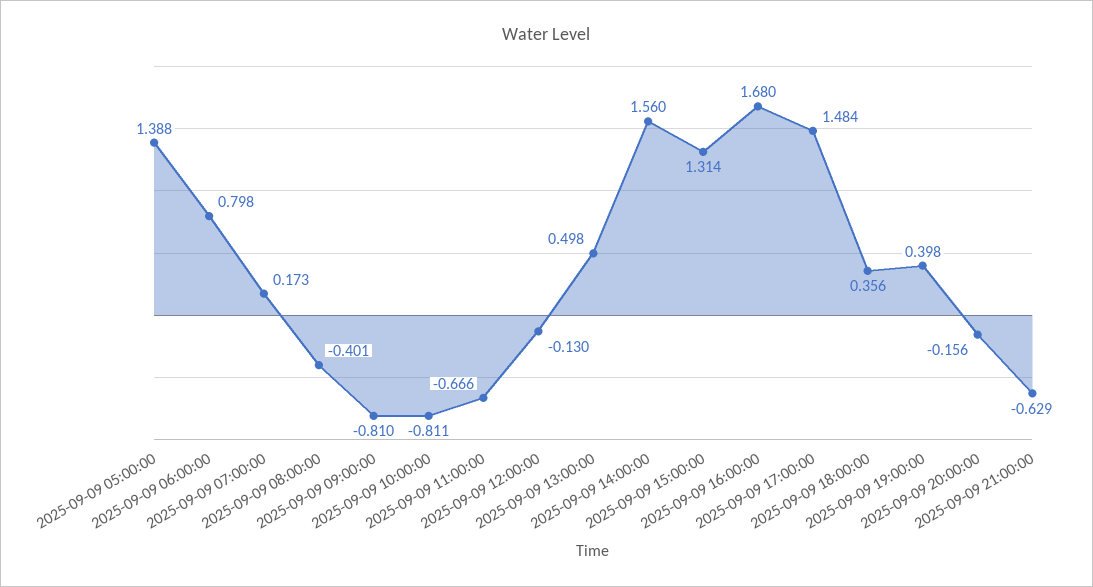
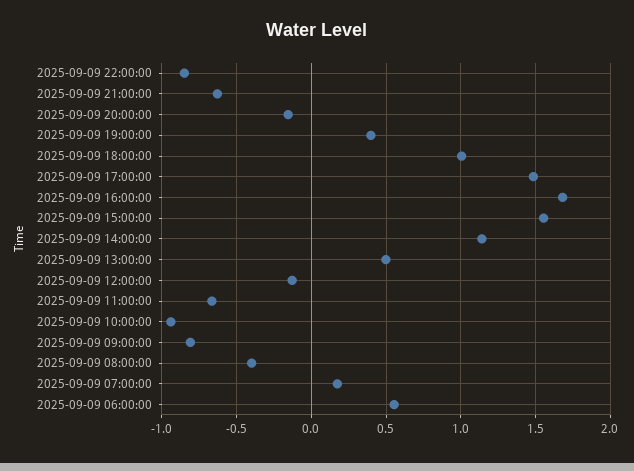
2025-09-09 05:00:00: 1.388 -> none
2025-09-09 06:00:00: 0.798 -> 0.55
2025-09-09 10:00:00: -0.811 -> -0.95
2025-09-09 14:00:00: 1.56 -> 1.15
2025-09-09 15:00:00: 1.314 -> 1.55
2025-09-09 18:00:00: 0.356 -> 1
2025-09-09 22:00:00: none -> -0.85

